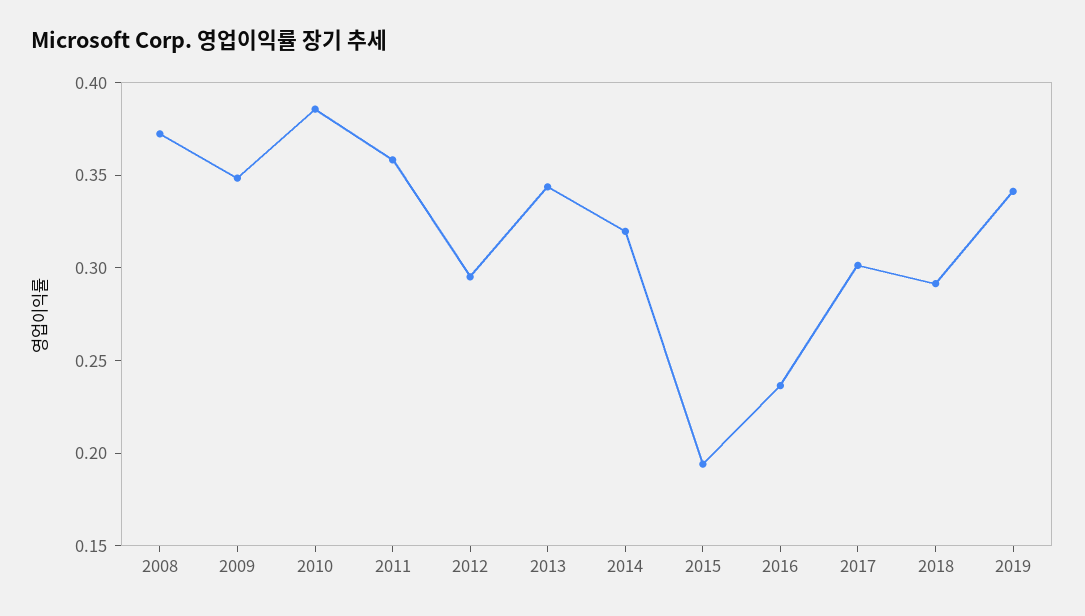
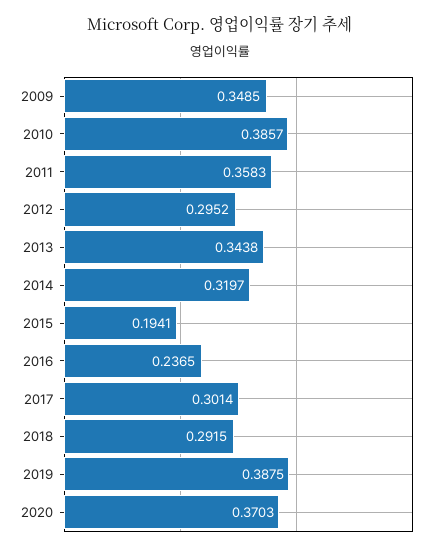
2008: 0.37 -> none
2019: 0.34 -> 0.3875
2020: none -> 0.3703

